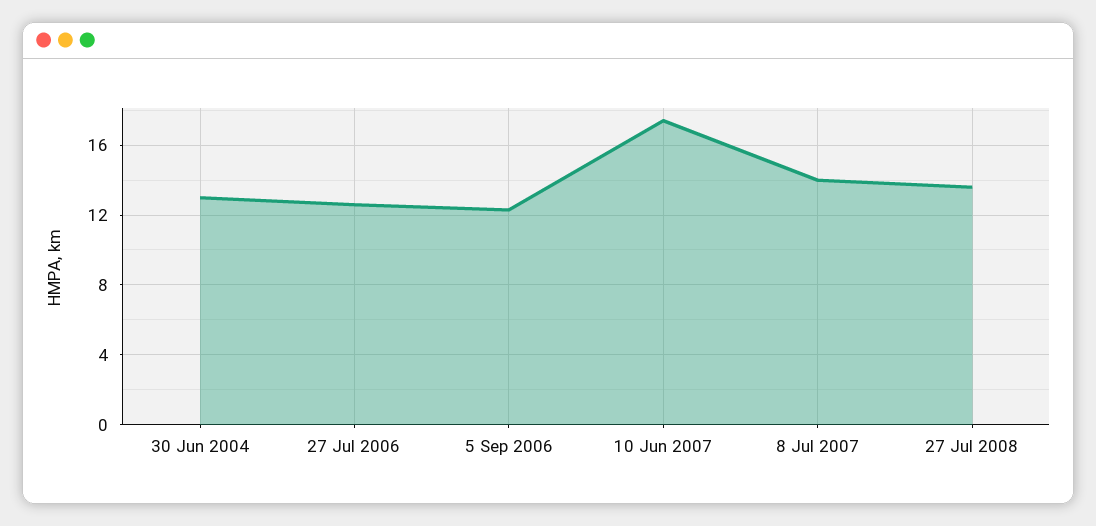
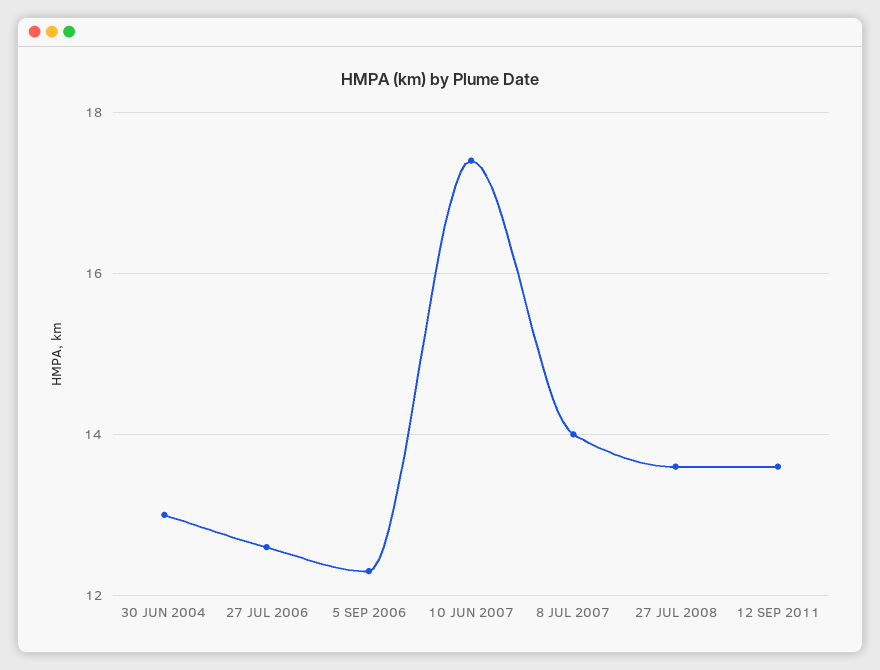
12 SEP 2011: none -> 13.5

